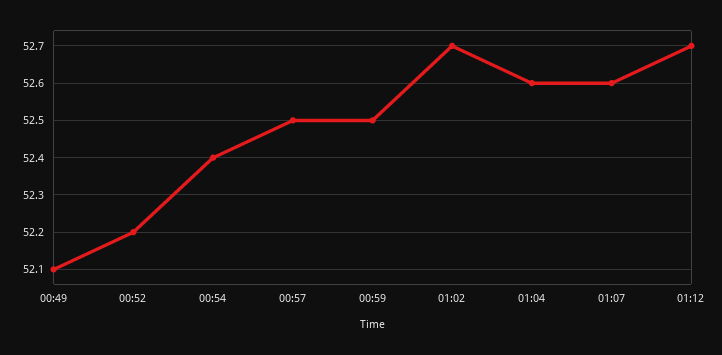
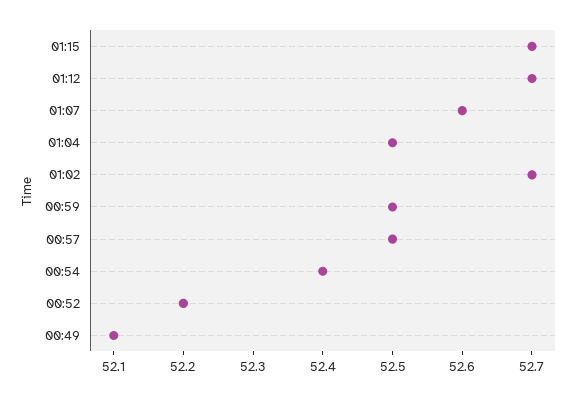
01:04: 52.6 -> 52.5
01:15: none -> 52.7

